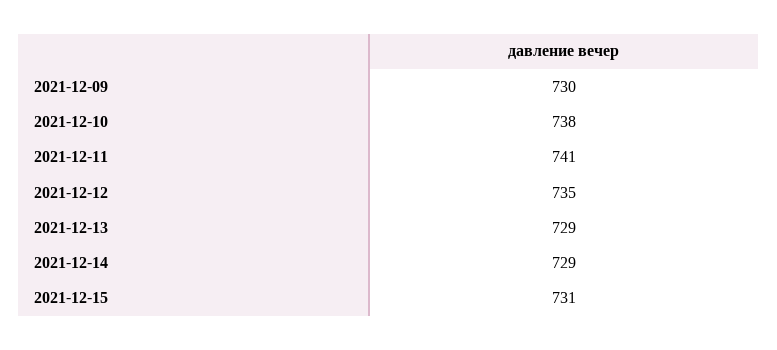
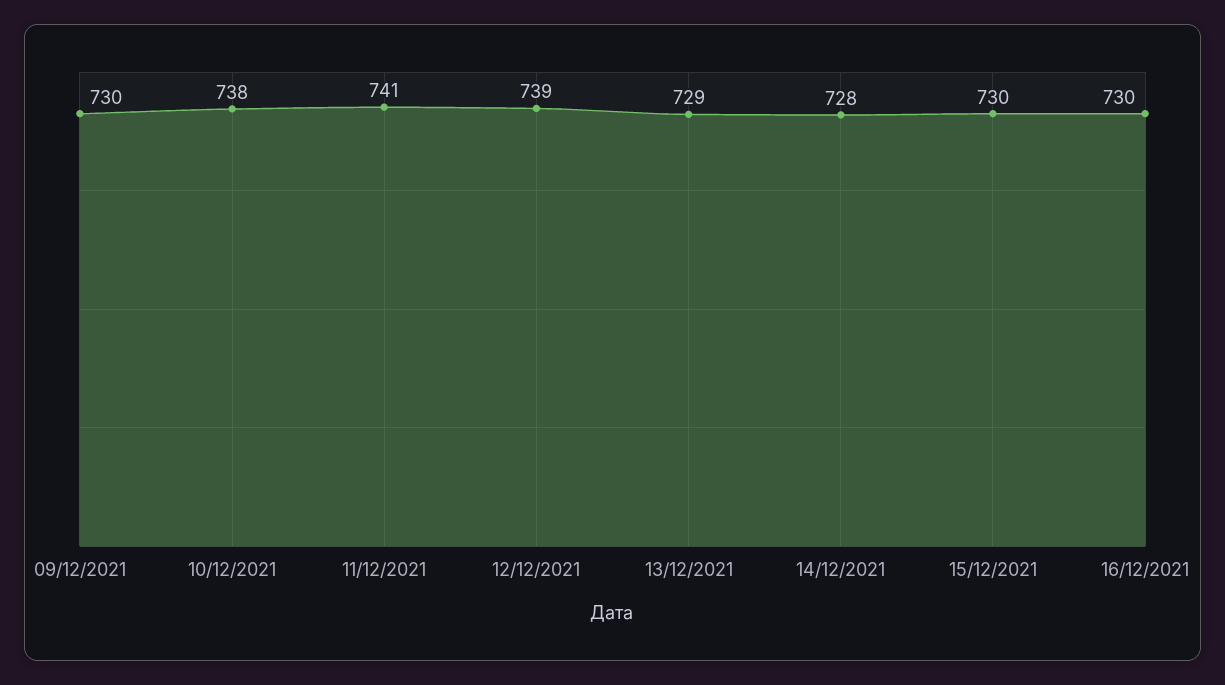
2021-12-12: 735 -> 739
2021-12-14: 729 -> 728
2021-12-15: 731 -> 730
16/12/2021: none -> 730

